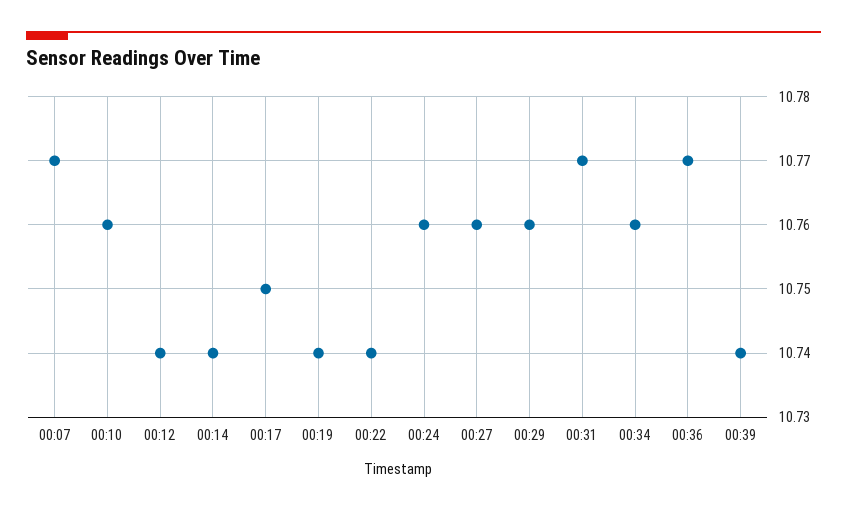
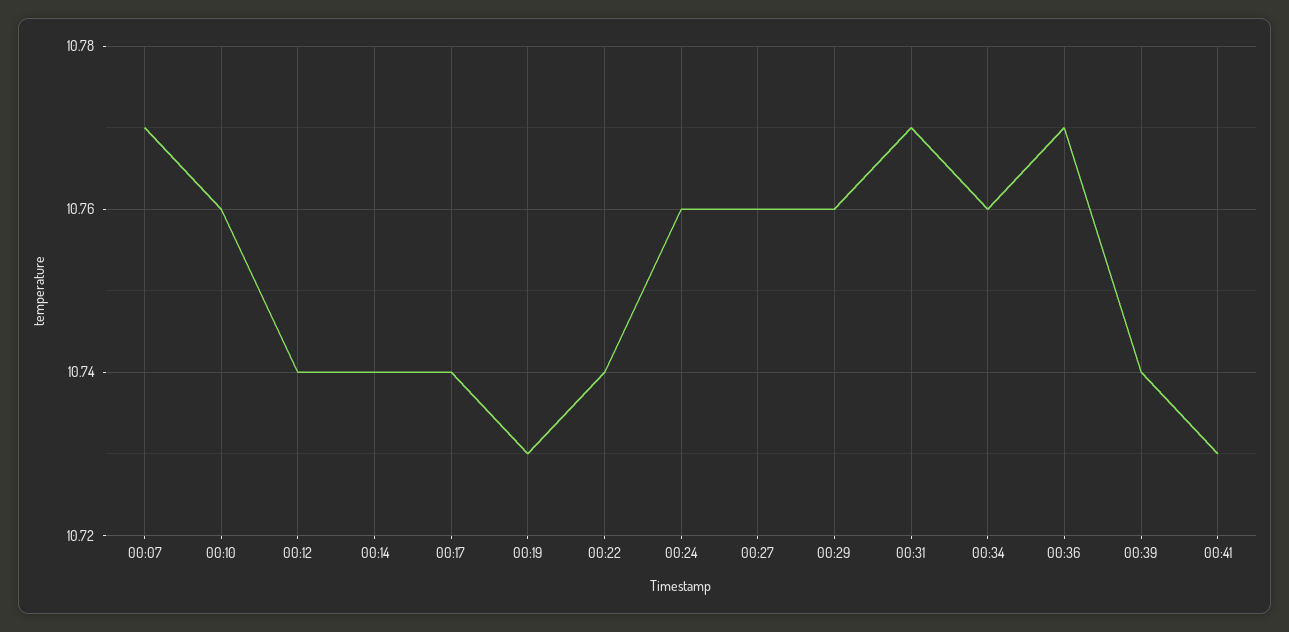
00:17: 10.75 -> 10.74
00:19: 10.74 -> 10.73
00:41: none -> 10.73

